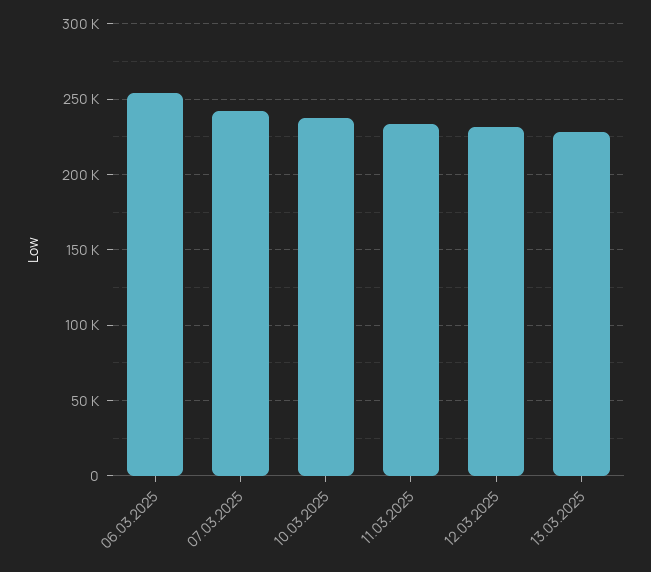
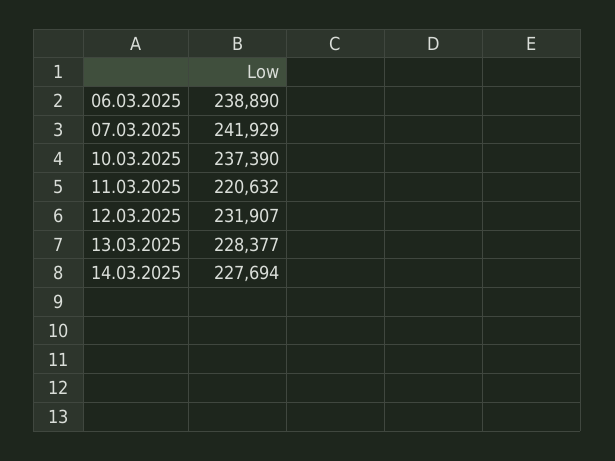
06.03.2025: 255000 -> 238890
11.03.2025: 235000 -> 220632
14.03.2025: none -> 227694

